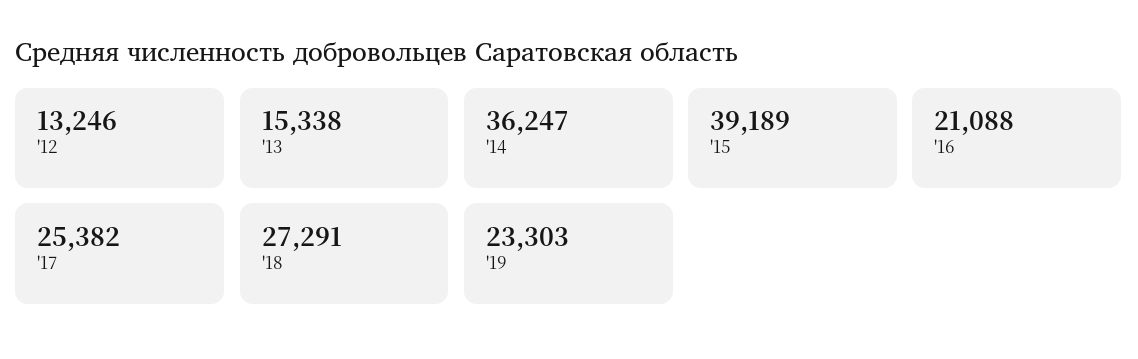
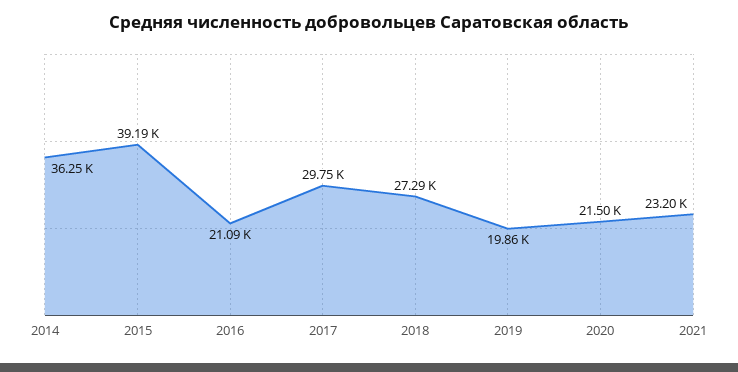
'12: 13246 -> none
'13: 15338 -> none
'17: 25382 -> 29750
'19: 23303 -> 19860
2020: none -> 21500
2021: none -> 23200

